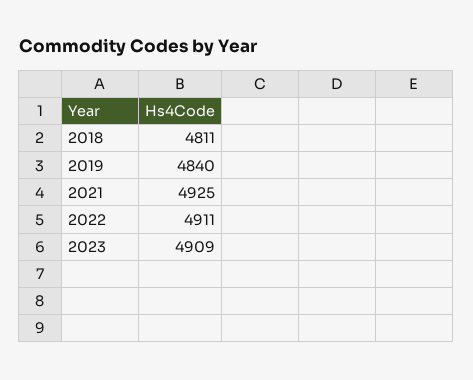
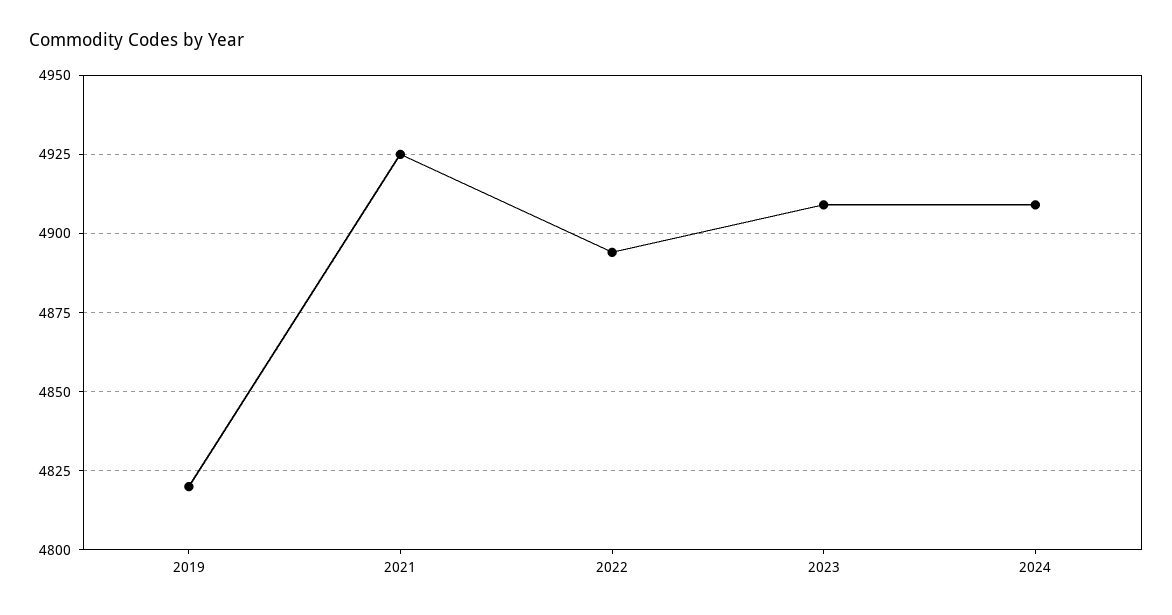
2018: 4811 -> none
2019: 4840 -> 4820
2022: 4911 -> 4895
2024: none -> 4910

